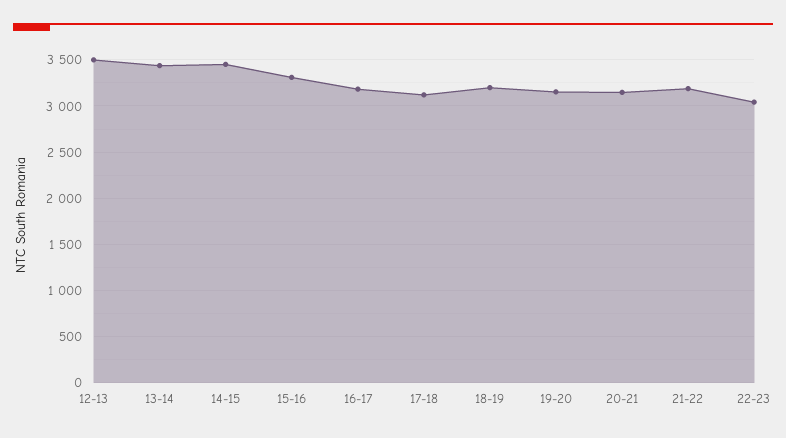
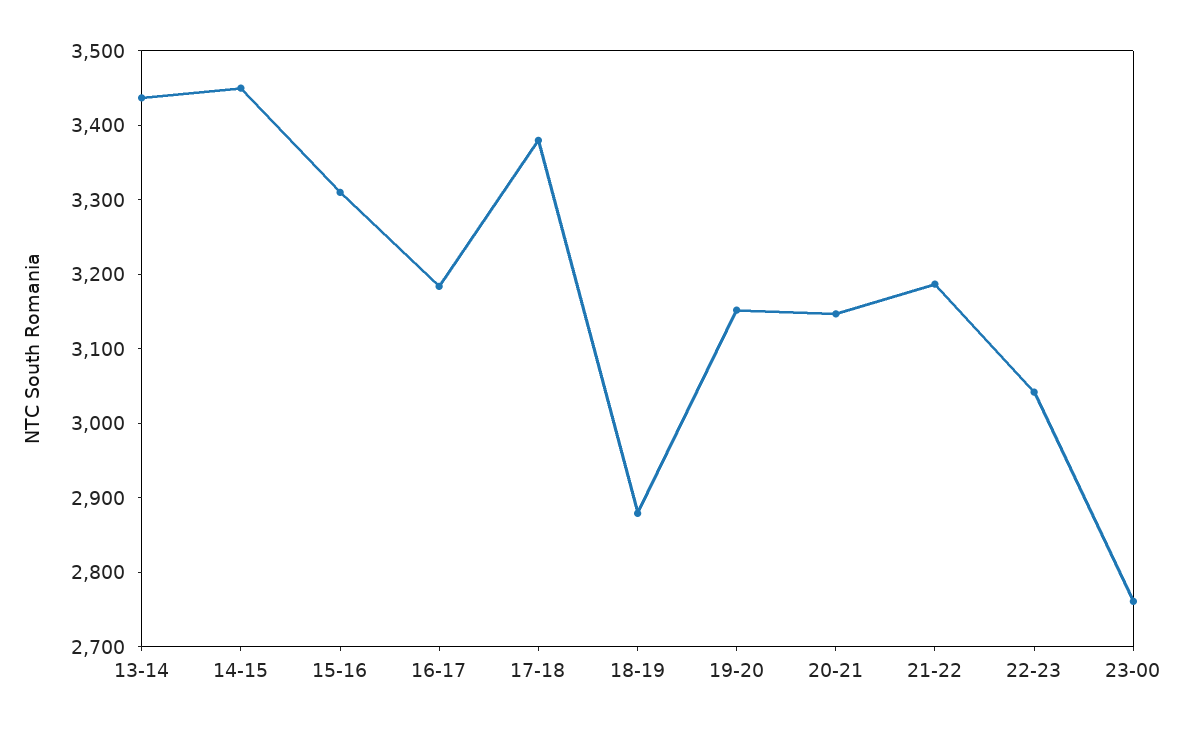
12-13: 3500 -> none
17-18: 3100 -> 3380
18-19: 3200 -> 2880
23-00: none -> 2760

